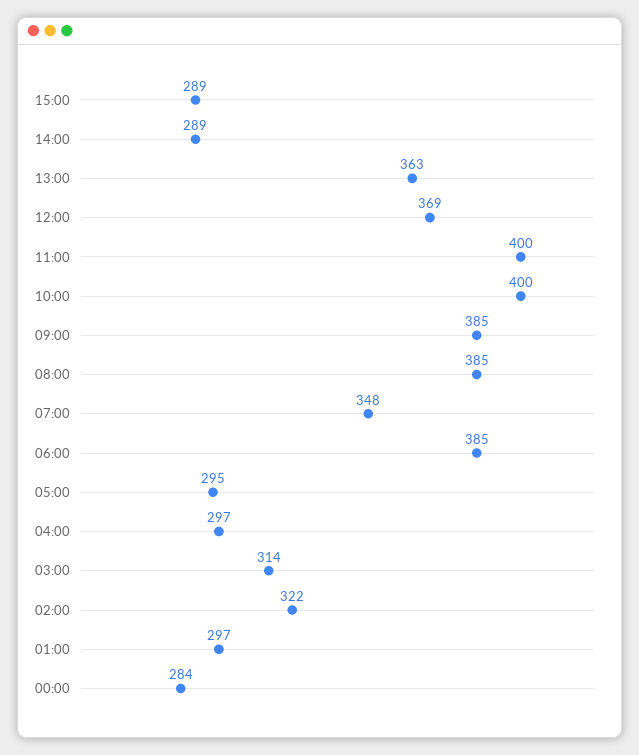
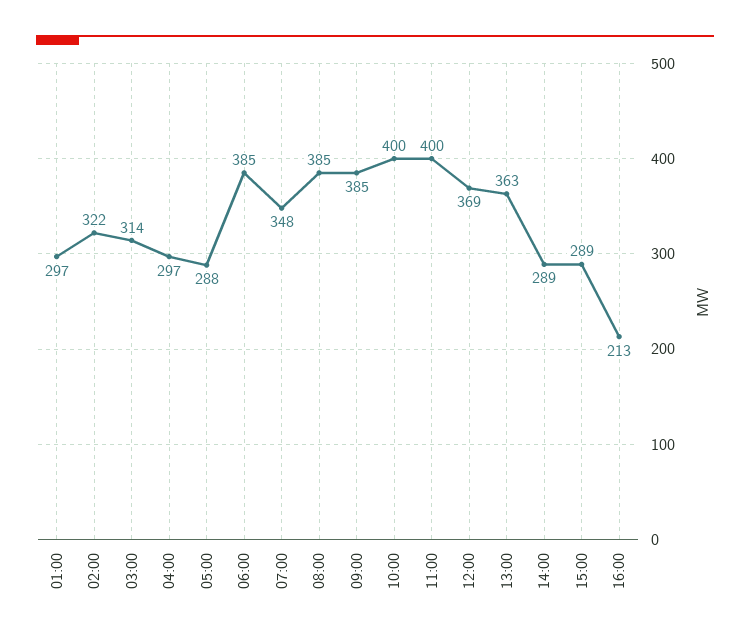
05:00: 295 -> 288
00:00: 284 -> none
16:00: none -> 213

